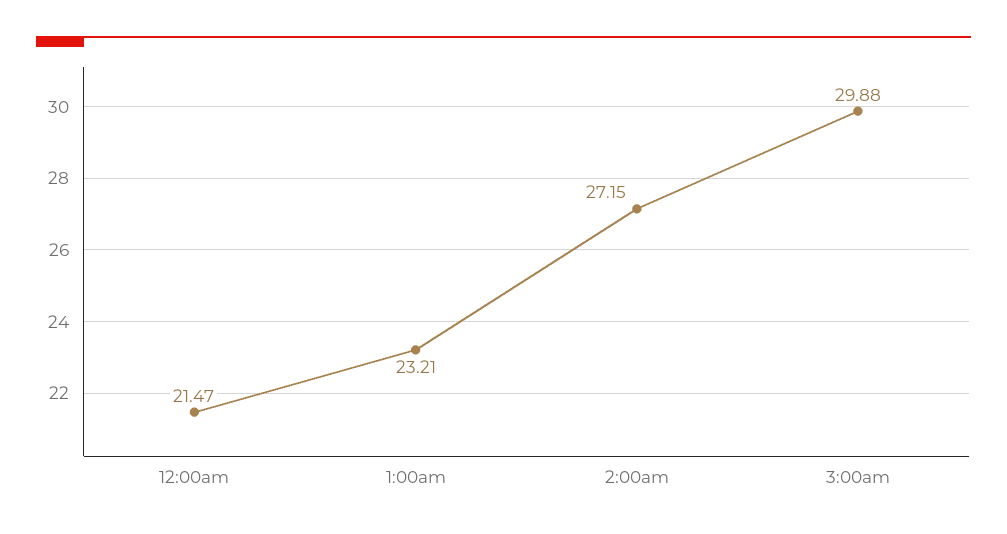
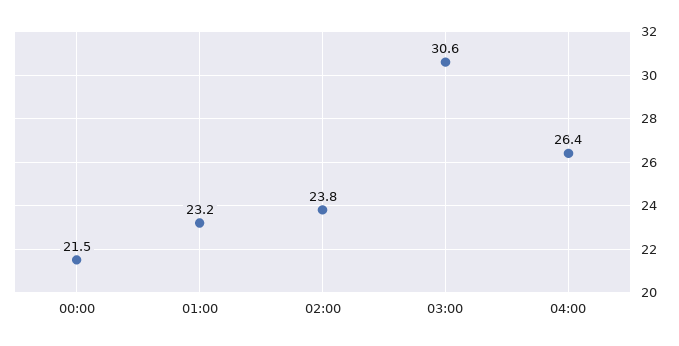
2:00am: 27.15 -> 23.8
3:00am: 29.88 -> 30.6
04:00: none -> 26.4

